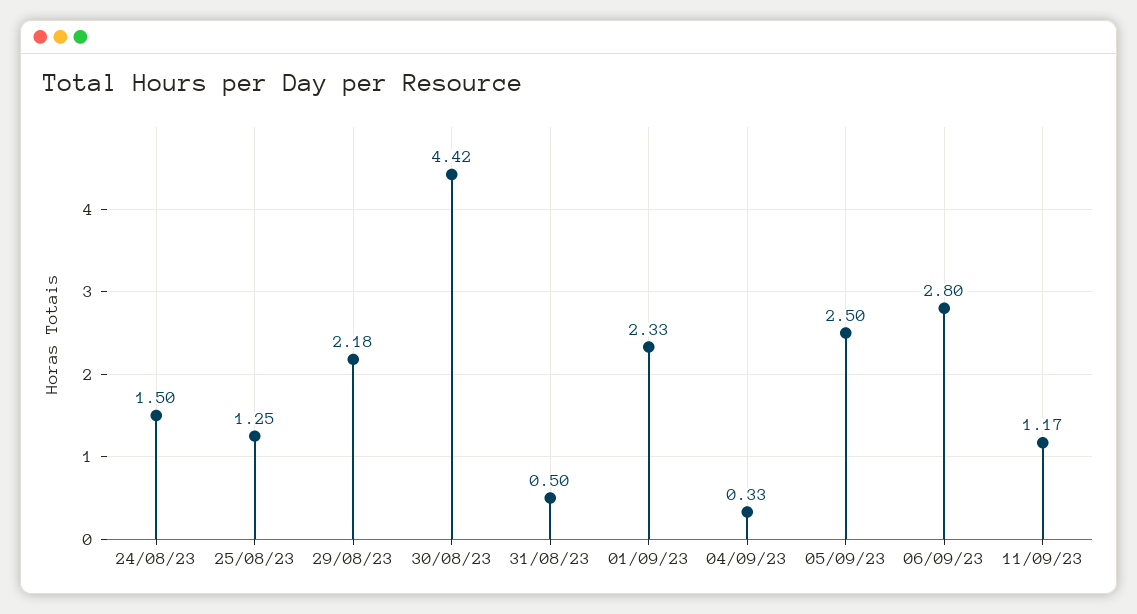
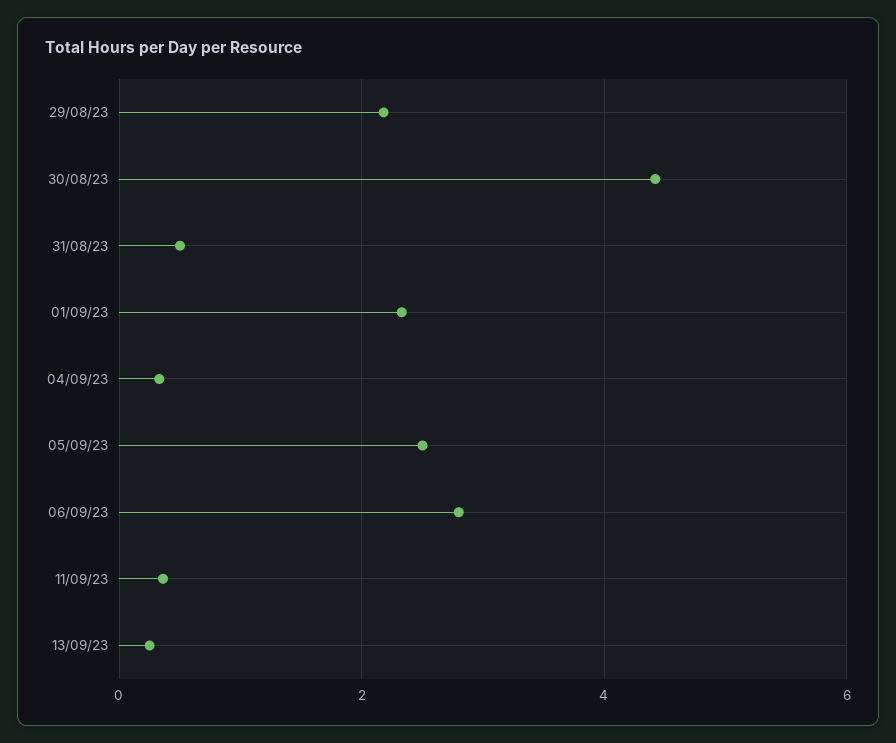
24/08/23: 1.5 -> none
25/08/23: 1.25 -> none
11/09/23: 1.17 -> 0.4
13/09/23: none -> 0.2

